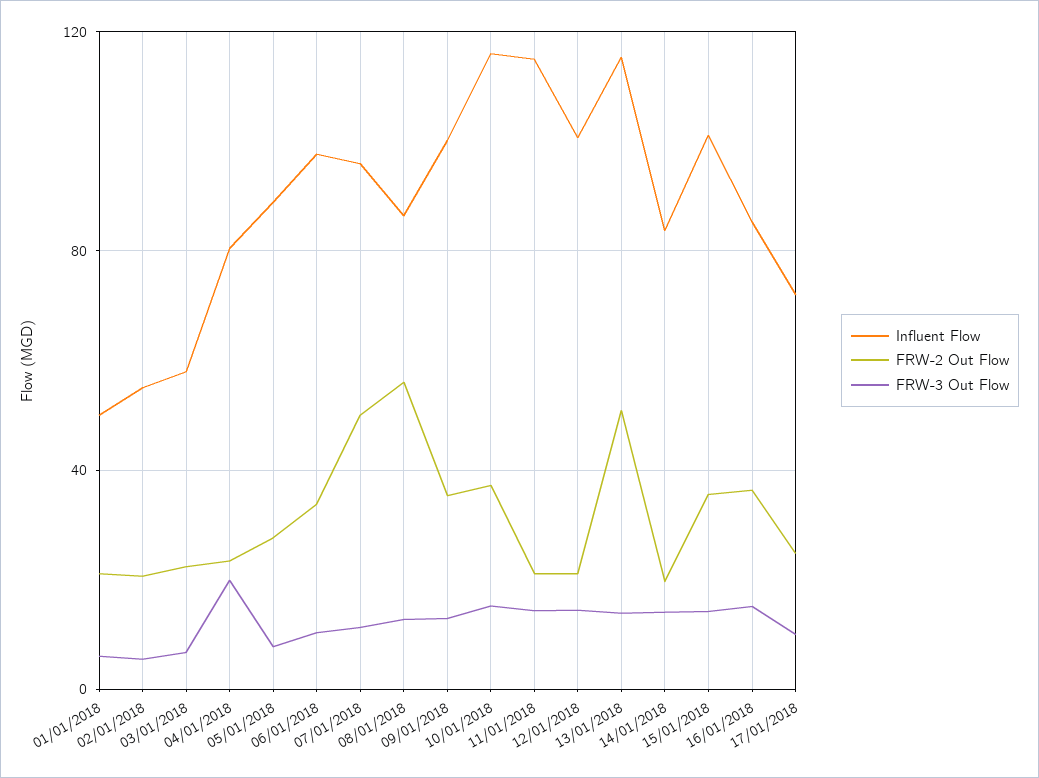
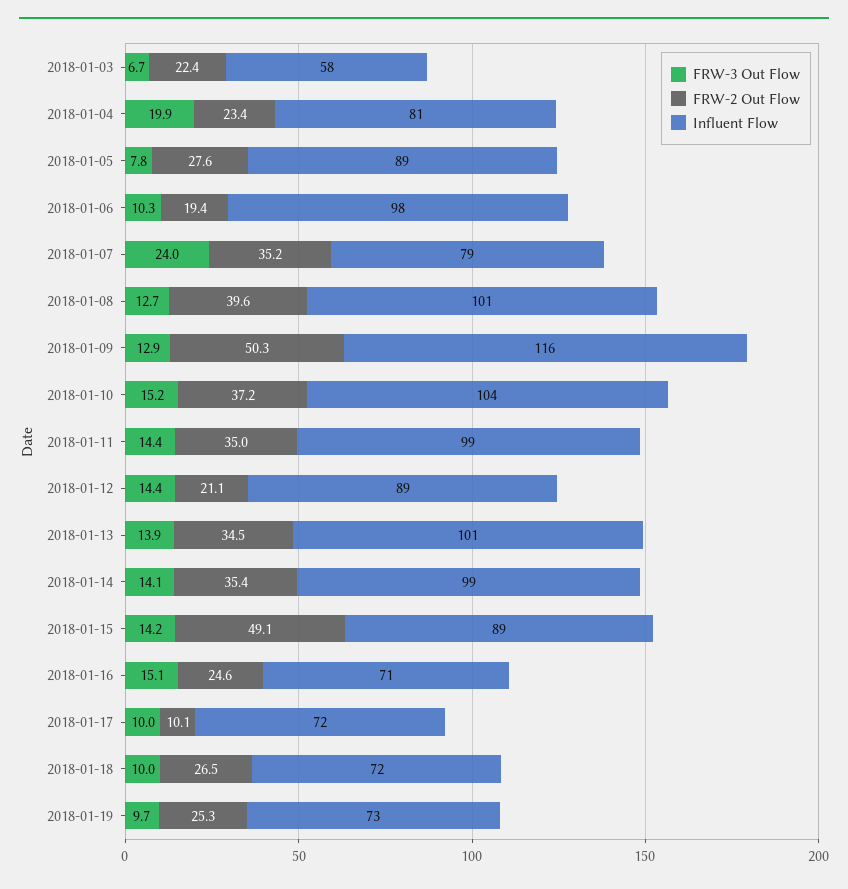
Influent Flow, 01/01/2018: 50 -> none
FRW-2 Out Flow, 01/01/2018: 20 -> none
FRW-3 Out Flow, 01/01/2018: 5 -> none
Influent Flow, 02/01/2018: 55 -> none
FRW-2 Out Flow, 02/01/2018: 20 -> none
FRW-3 Out Flow, 02/01/2018: 5 -> none
FRW-2 Out Flow, 06/01/2018: 35 -> 19.4
Influent Flow, 07/01/2018: 95 -> 79
FRW-2 Out Flow, 07/01/2018: 50 -> 35.2
FRW-3 Out Flow, 07/01/2018: 10 -> 24
Influent Flow, 08/01/2018: 85 -> 101
FRW-2 Out Flow, 08/01/2018: 55 -> 39.6
Influent Flow, 09/01/2018: 100 -> 116
FRW-2 Out Flow, 09/01/2018: 35 -> 50.3
Influent Flow, 10/01/2018: 115 -> 104
Influent Flow, 11/01/2018: 115 -> 99
FRW-2 Out Flow, 11/01/2018: 20 -> 35
Influent Flow, 12/01/2018: 100 -> 89
Influent Flow, 13/01/2018: 115 -> 101
FRW-2 Out Flow, 13/01/2018: 50 -> 34.5
Influent Flow, 14/01/2018: 85 -> 99
FRW-2 Out Flow, 14/01/2018: 20 -> 35.4
Influent Flow, 15/01/2018: 100 -> 89
FRW-2 Out Flow, 15/01/2018: 35 -> 49.1
Influent Flow, 16/01/2018: 85 -> 71
FRW-2 Out Flow, 16/01/2018: 35 -> 24.6
FRW-2 Out Flow, 17/01/2018: 25 -> 10.1
FRW-3 Out Flow, 2018-01-18: none -> 10
FRW-2 Out Flow, 2018-01-18: none -> 26.5
Influent Flow, 2018-01-18: none -> 72
FRW-3 Out Flow, 2018-01-19: none -> 9.7
FRW-2 Out Flow, 2018-01-19: none -> 25.3
Influent Flow, 2018-01-19: none -> 73

